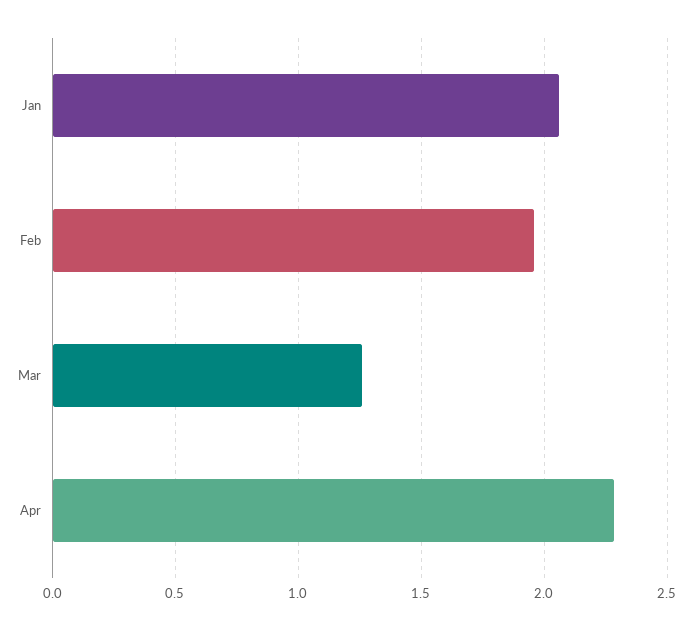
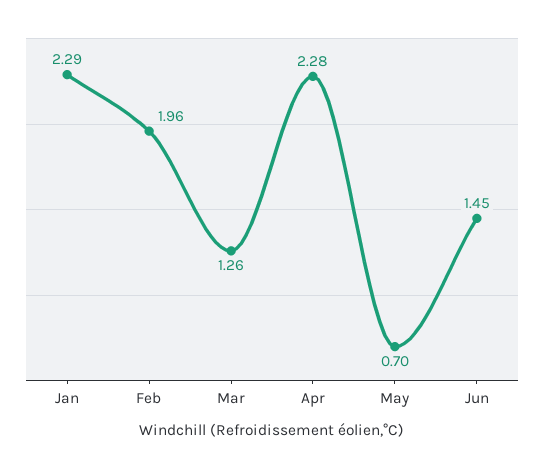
Jan: 2.05 -> 2.29
May: none -> 0.7
Jun: none -> 1.45

